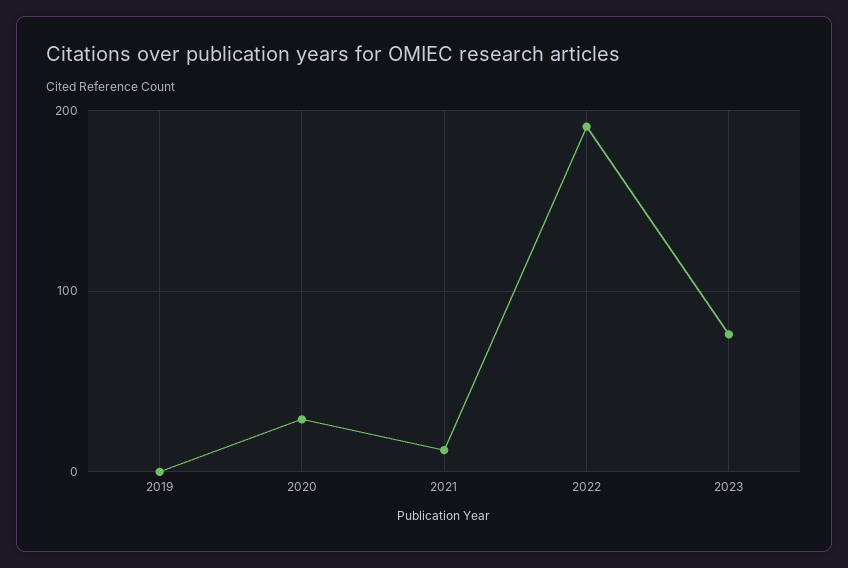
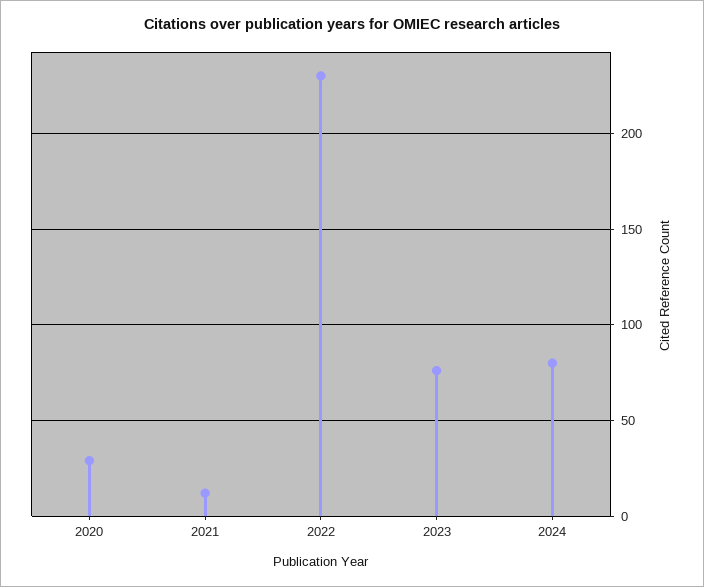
2019: 0 -> none
2022: 190 -> 230
2024: none -> 80

